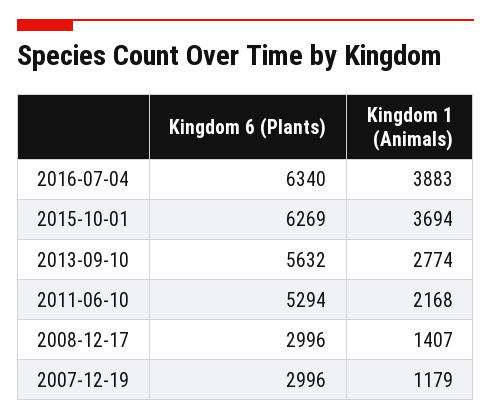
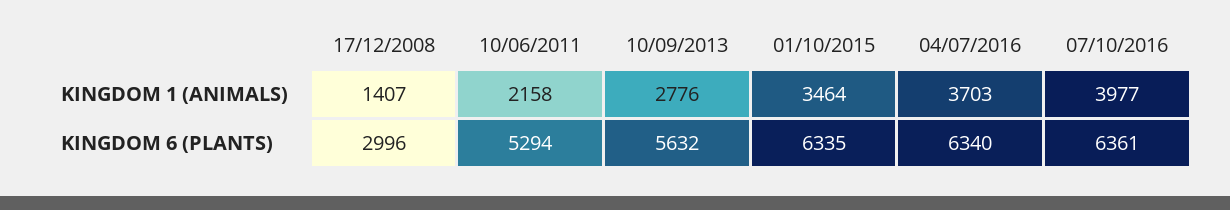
Kingdom 1 (Animals), 2016-07-04: 3883 -> 3703
Kingdom 6 (Plants), 2015-10-01: 6269 -> 6335
Kingdom 1 (Animals), 2015-10-01: 3694 -> 3464
Kingdom 1 (Animals), 2013-09-10: 2774 -> 2776
Kingdom 1 (Animals), 2011-06-10: 2168 -> 2158
Kingdom 6 (Plants), 2007-12-19: 2996 -> none
Kingdom 1 (Animals), 2007-12-19: 1179 -> none
Kingdom 1 (Animals), 07/10/2016: none -> 3977
Kingdom 6 (Plants), 07/10/2016: none -> 6361

